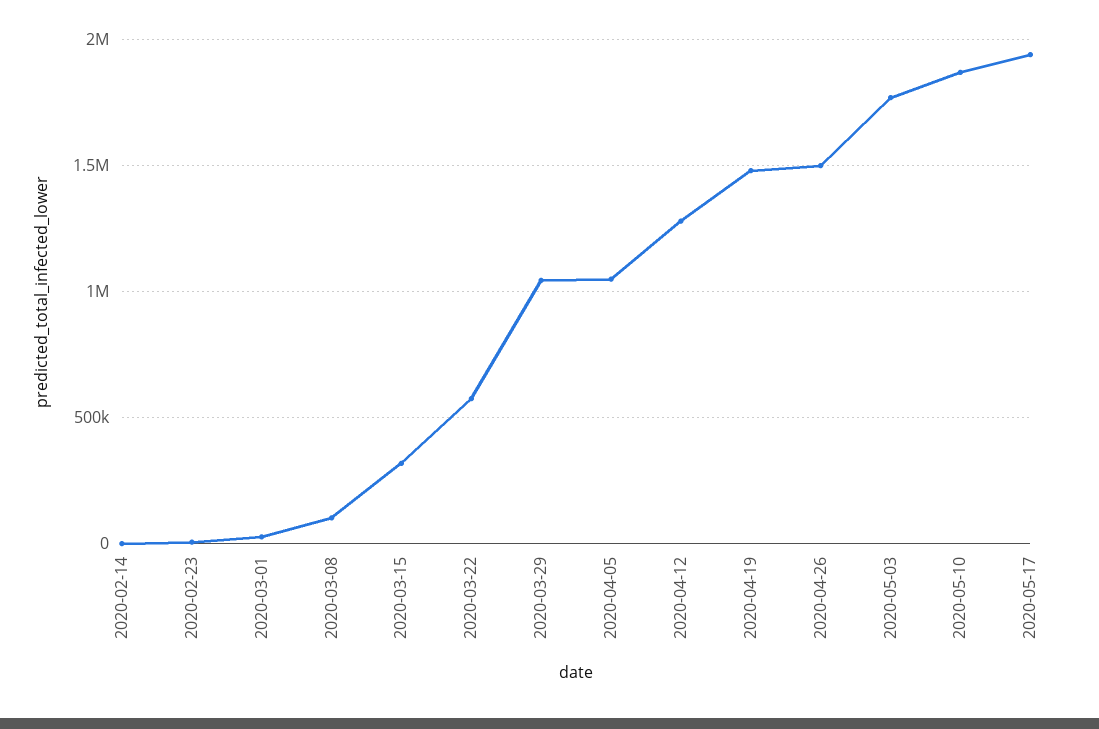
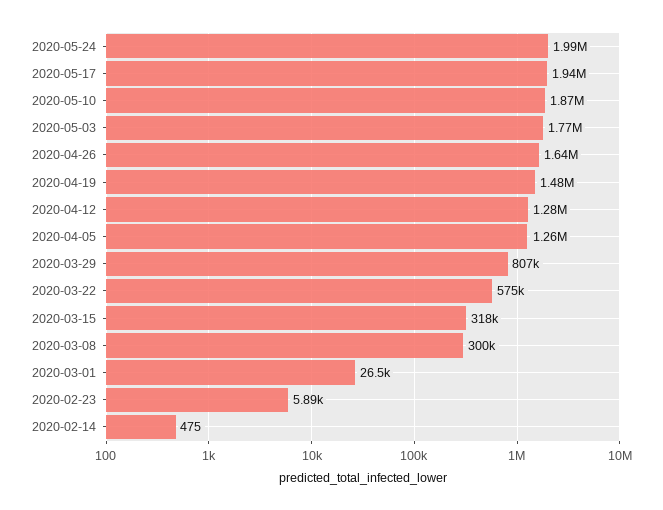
2020-03-08: 100000 -> 300000
2020-03-29: 1050000 -> 807000
2020-04-05: 1050000 -> 1260000
2020-04-26: 1500000 -> 1640000
2020-05-24: none -> 1990000

